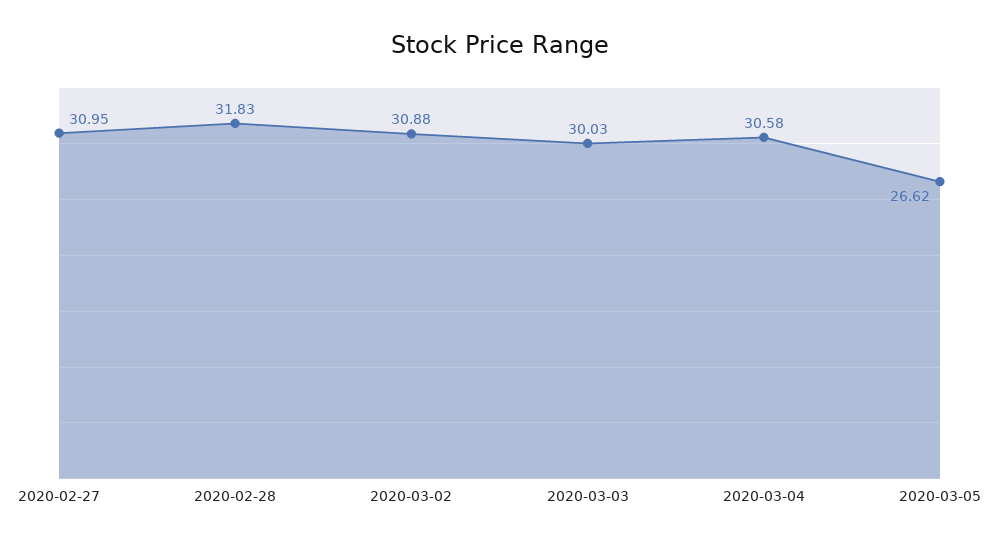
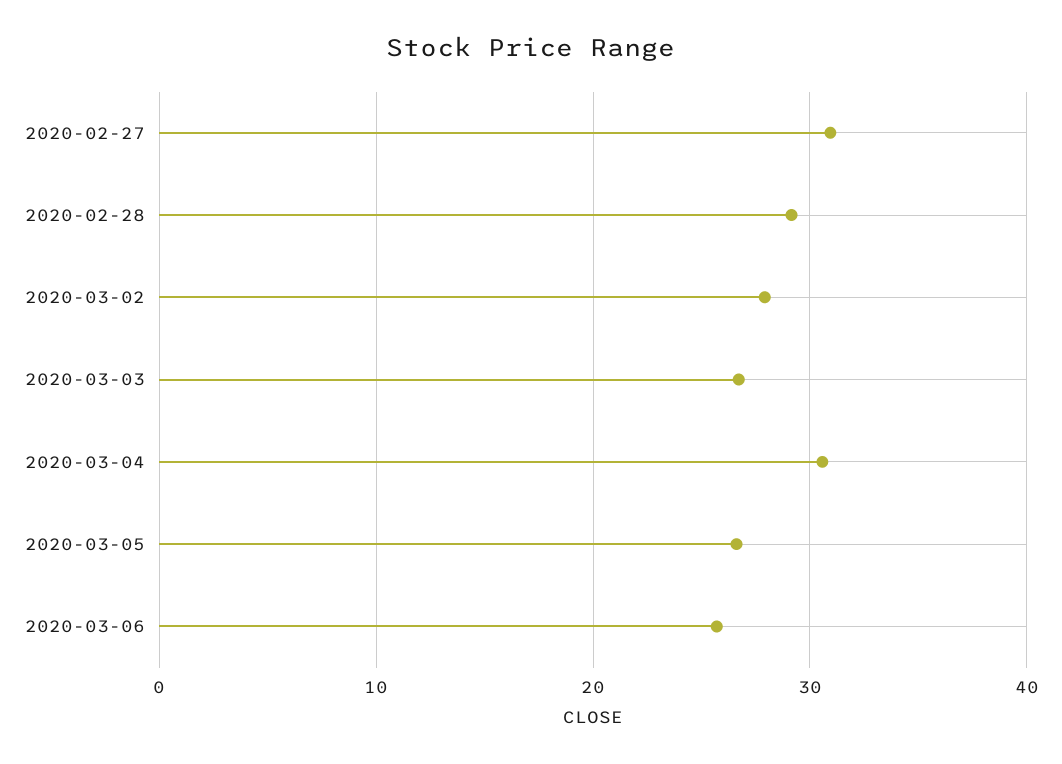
2020-02-28: 31.83 -> 29
2020-03-02: 30.88 -> 28
2020-03-03: 30.03 -> 27
2020-03-06: none -> 26

